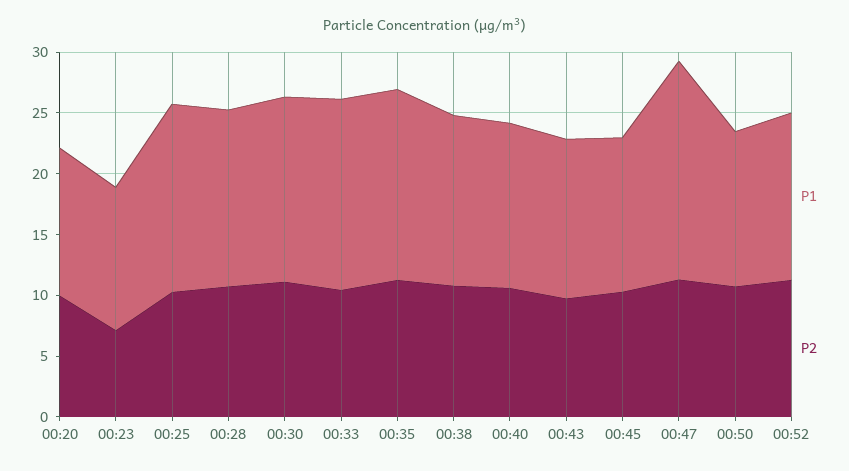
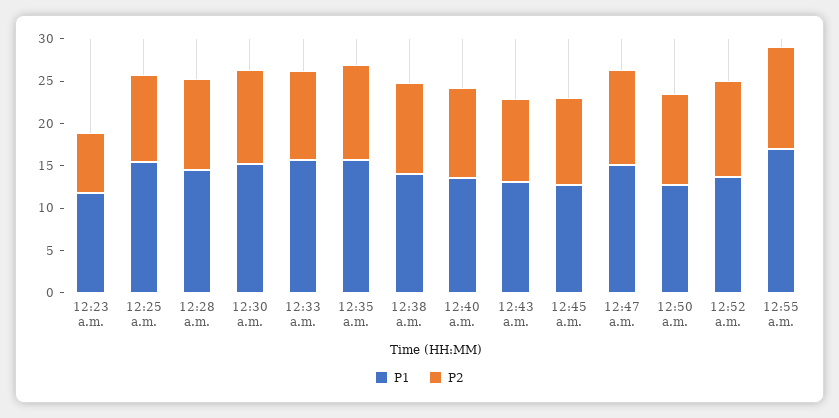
P1, 00:20: 12 -> none
P2, 00:20: 10 -> none
P1, 00:47: 18 -> 15
P1, 12:55 a.m.: none -> 17
P2, 12:55 a.m.: none -> 12

